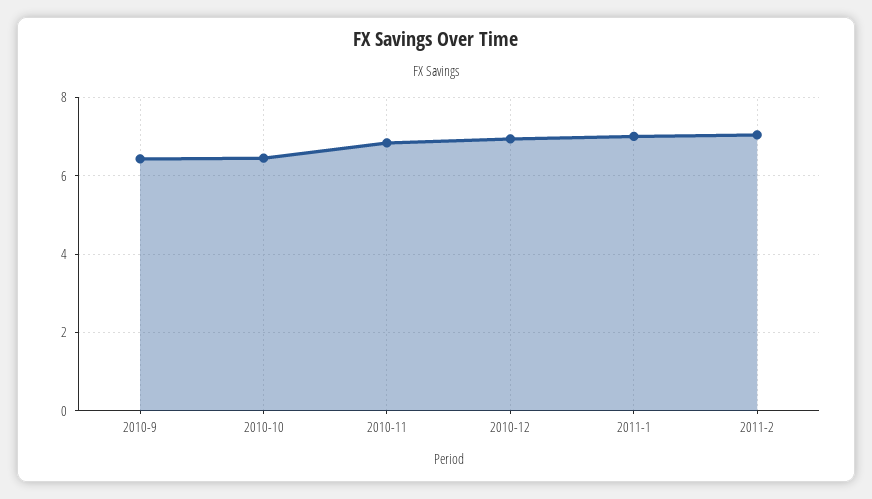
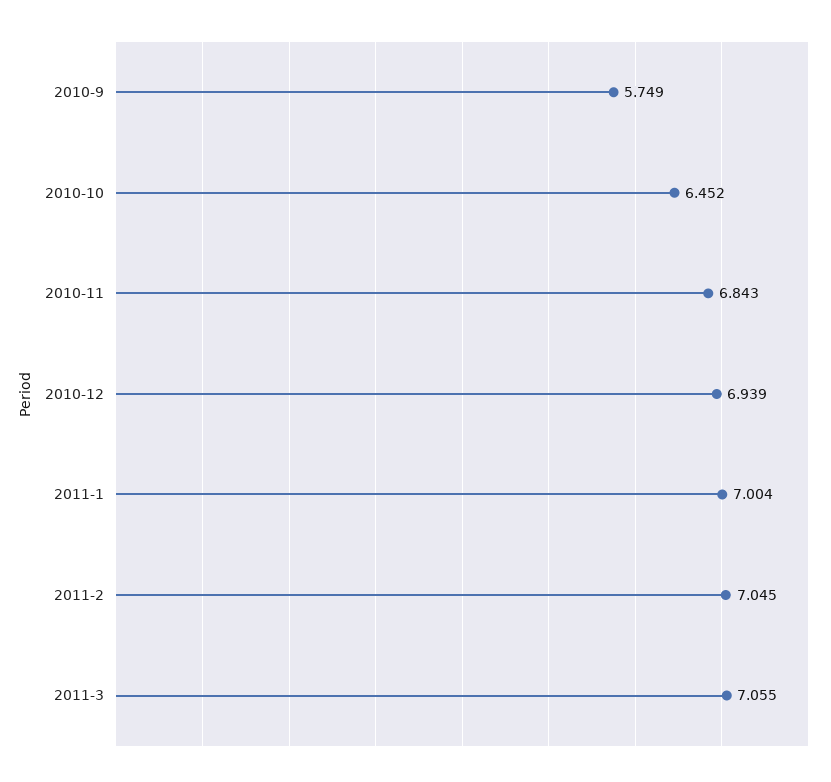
2010-9: 6.4 -> 5.749
2011-3: none -> 7.055

